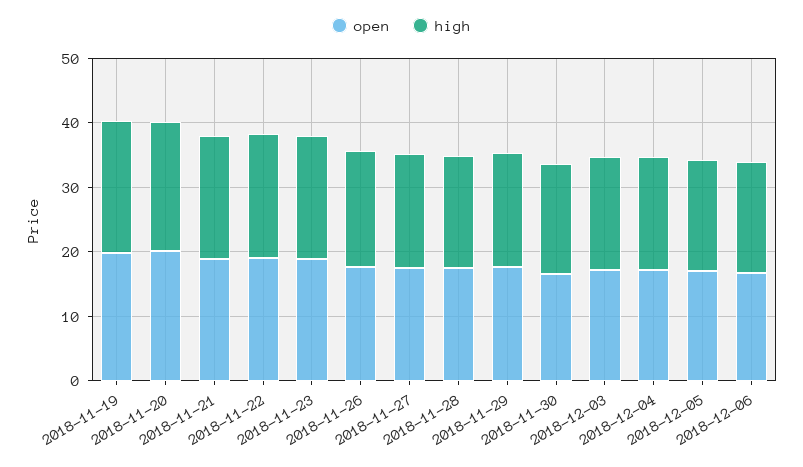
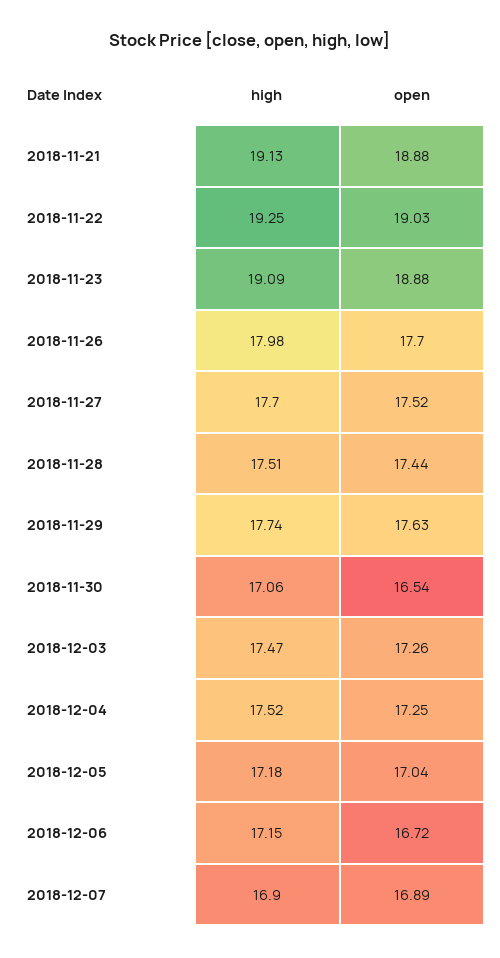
open, 2018-11-19: 20 -> none
high, 2018-11-19: 20 -> none
open, 2018-11-20: 20 -> none
high, 2018-11-20: 20 -> none
high, 2018-12-07: none -> 16.9
open, 2018-12-07: none -> 16.89

